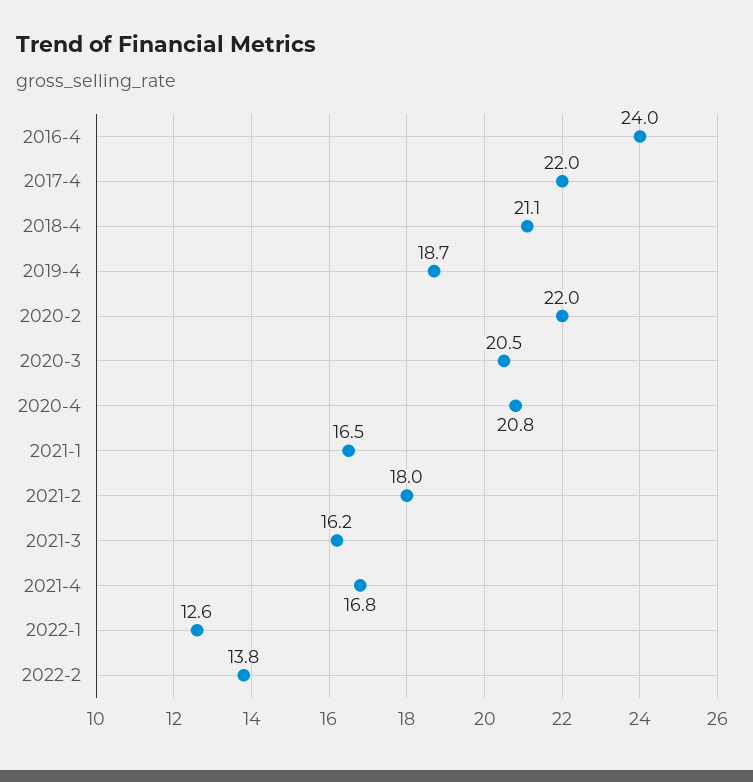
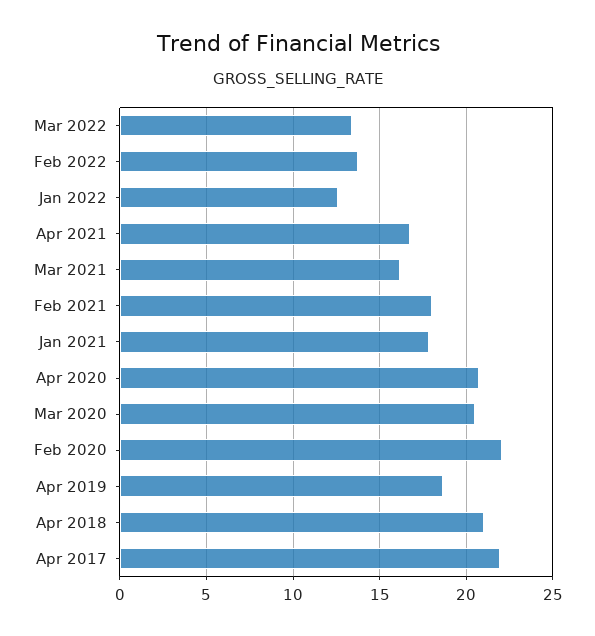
2016-4: 24 -> none
2021-1: 16.5 -> 18
Mar 2022: none -> 13.5

